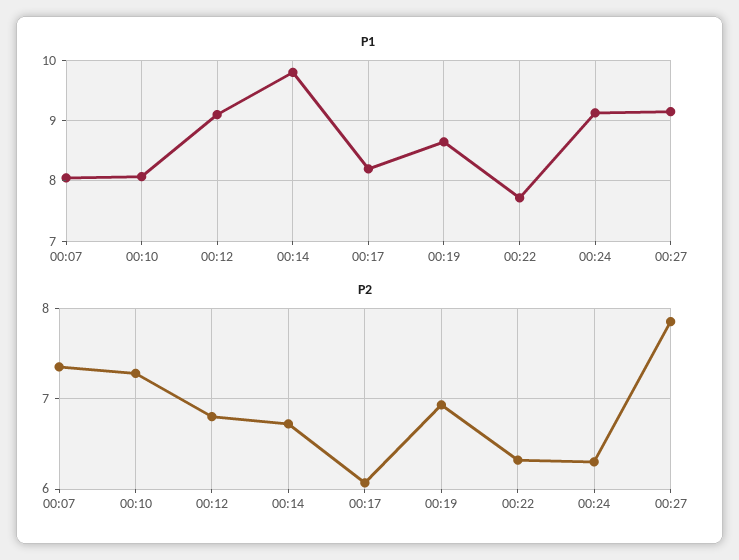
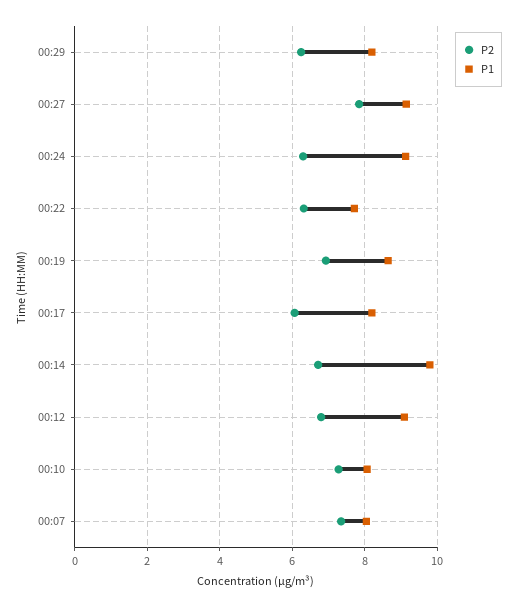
P2, 00:29: none -> 6.2
P1, 00:29: none -> 8.2

